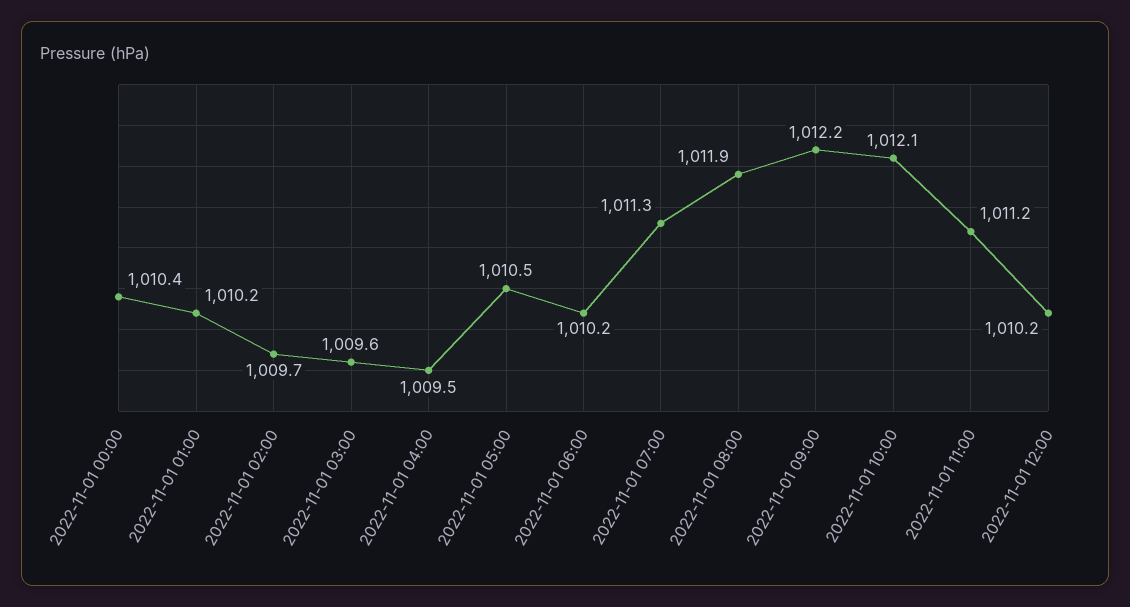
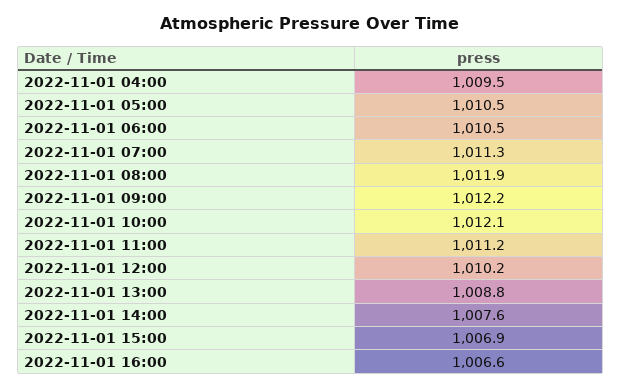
2022-11-01 00:00: 1010.4 -> none
2022-11-01 01:00: 1010.2 -> none
2022-11-01 02:00: 1009.7 -> none
2022-11-01 03:00: 1009.6 -> none
2022-11-01 06:00: 1010.2 -> 1010.5
2022-11-01 13:00: none -> 1008.8
2022-11-01 14:00: none -> 1007.6
2022-11-01 15:00: none -> 1006.9
2022-11-01 16:00: none -> 1006.6

